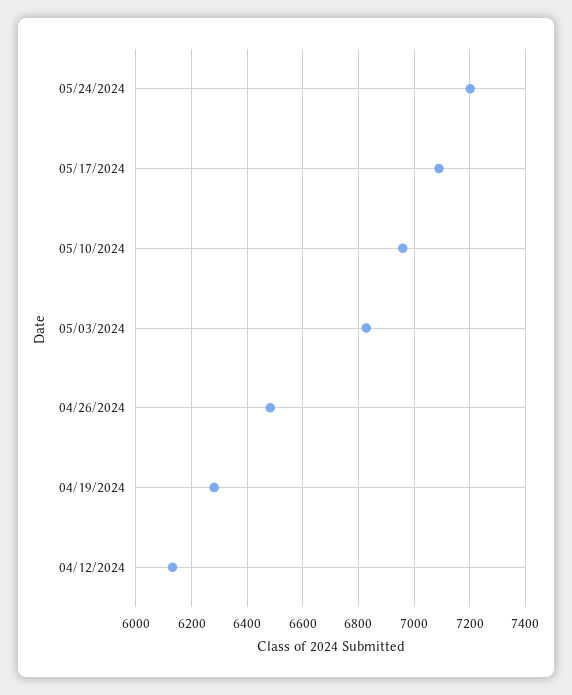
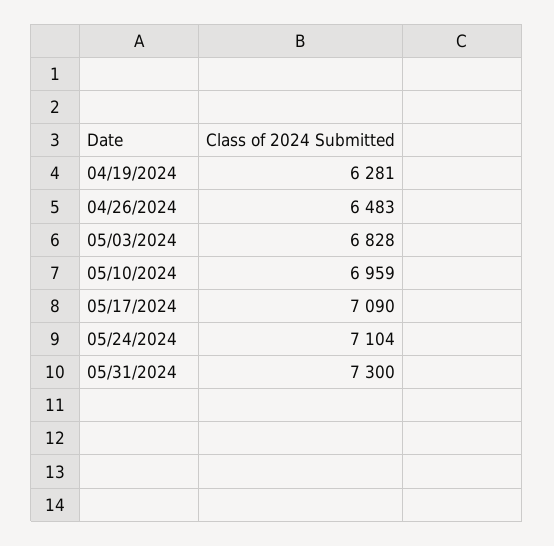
05/24/2024: 7200 -> 7104
04/12/2024: 6125 -> none
05/31/2024: none -> 7300

